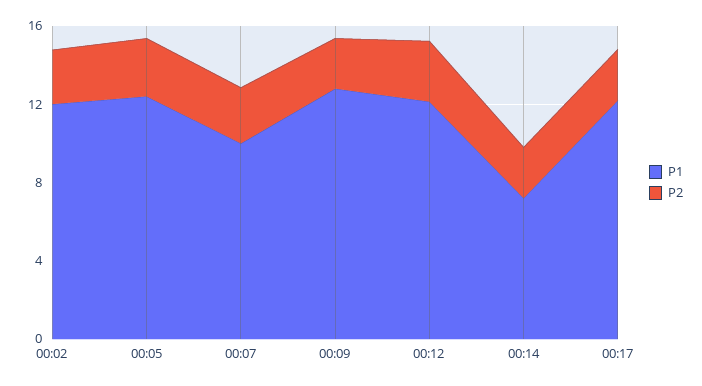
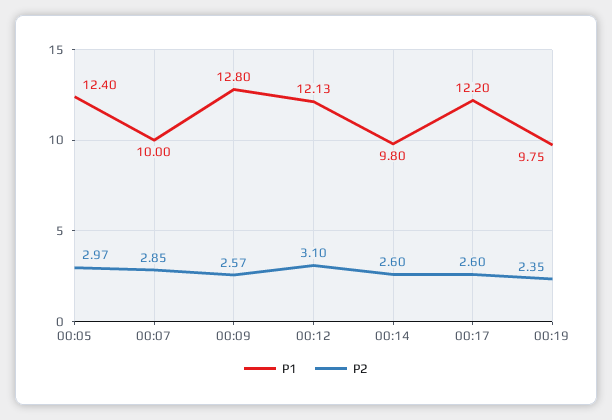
P1, 00:02: 12 -> none
P2, 00:02: 3 -> none
P1, 00:14: 7 -> 9.8
P1, 00:19: none -> 9.75
P2, 00:19: none -> 2.35

